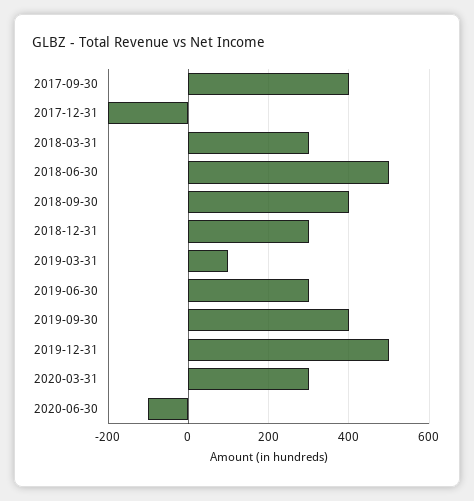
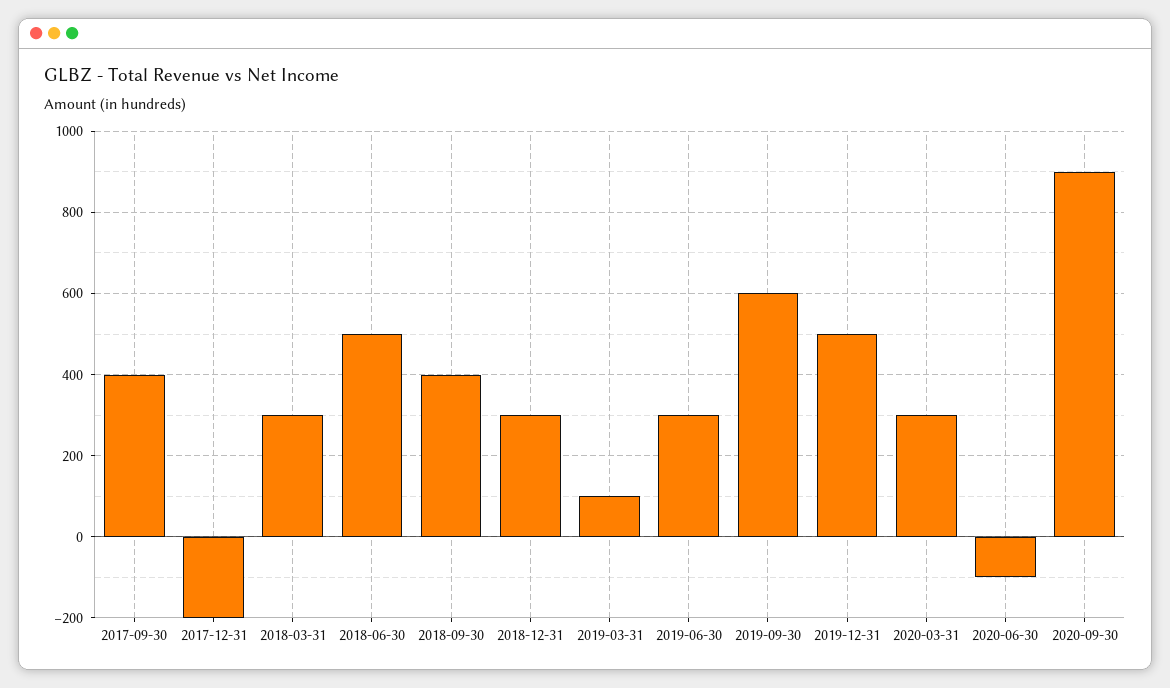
2019-09-30: 400 -> 600
2020-09-30: none -> 900

